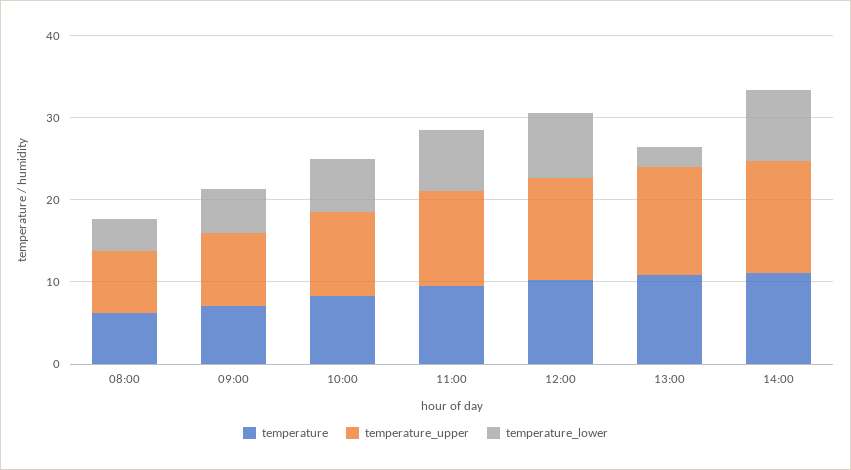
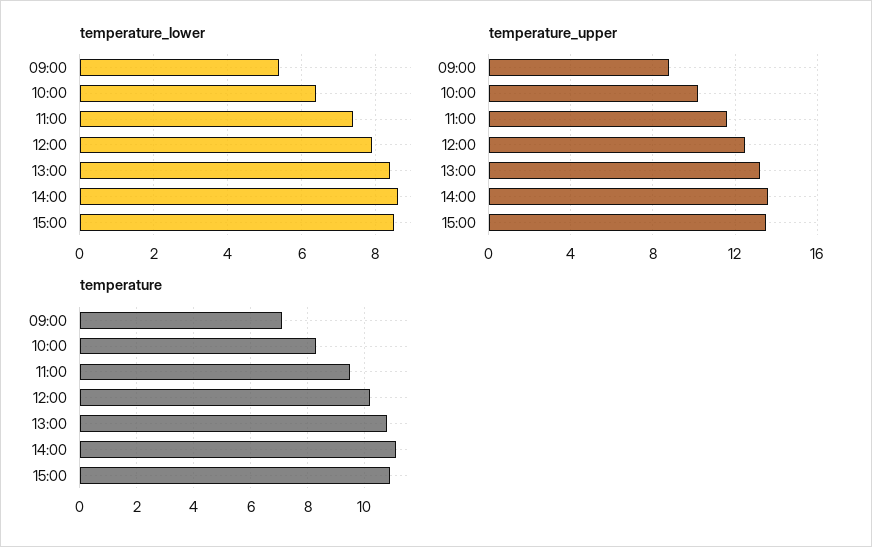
temperature, 08:00: 6 -> none
temperature_upper, 08:00: 8 -> none
temperature_lower, 08:00: 4 -> none
temperature_lower, 13:00: 2 -> 8.5
temperature_lower, 15:00: none -> 8.5
temperature_upper, 15:00: none -> 13.5
temperature, 15:00: none -> 11

